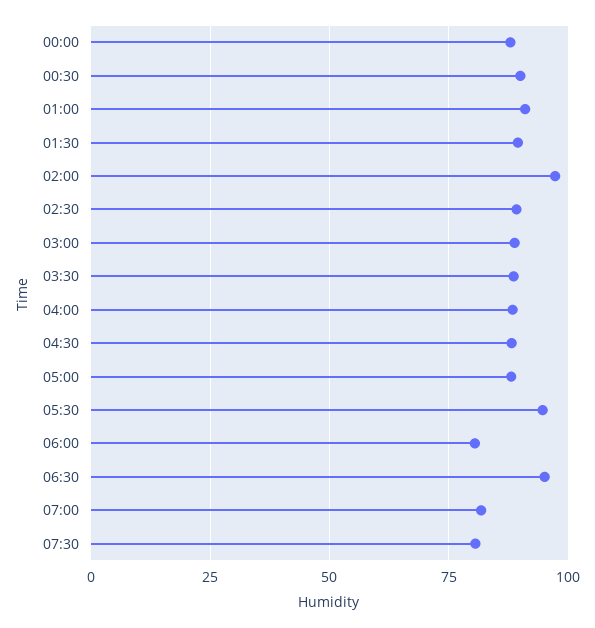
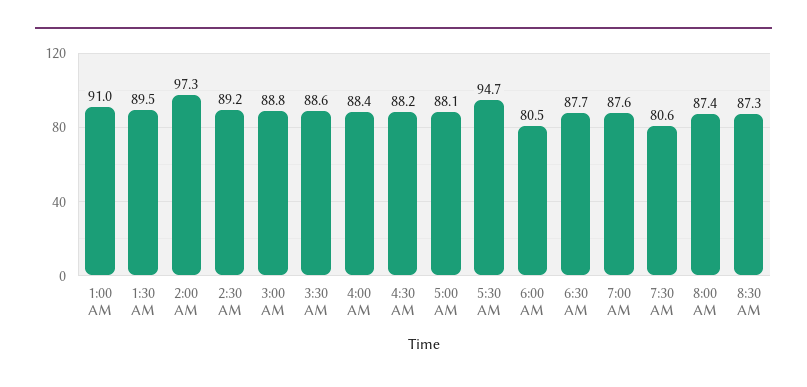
00:00: 87.5 -> none
00:30: 90 -> none
06:30: 95 -> 87.7
07:00: 82.5 -> 87.6
8:00 AM: none -> 87.4
8:30 AM: none -> 87.3

